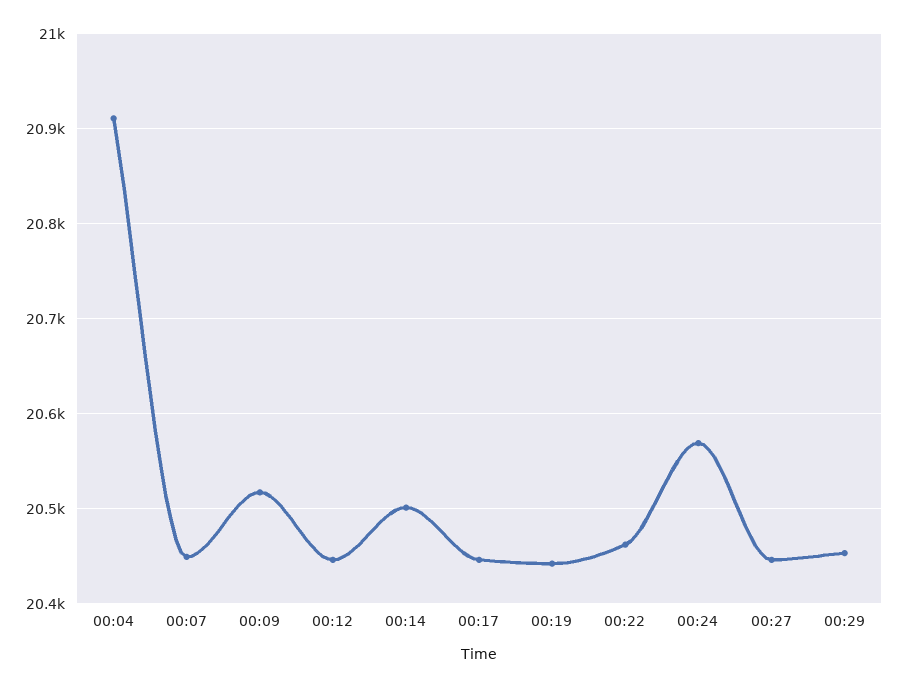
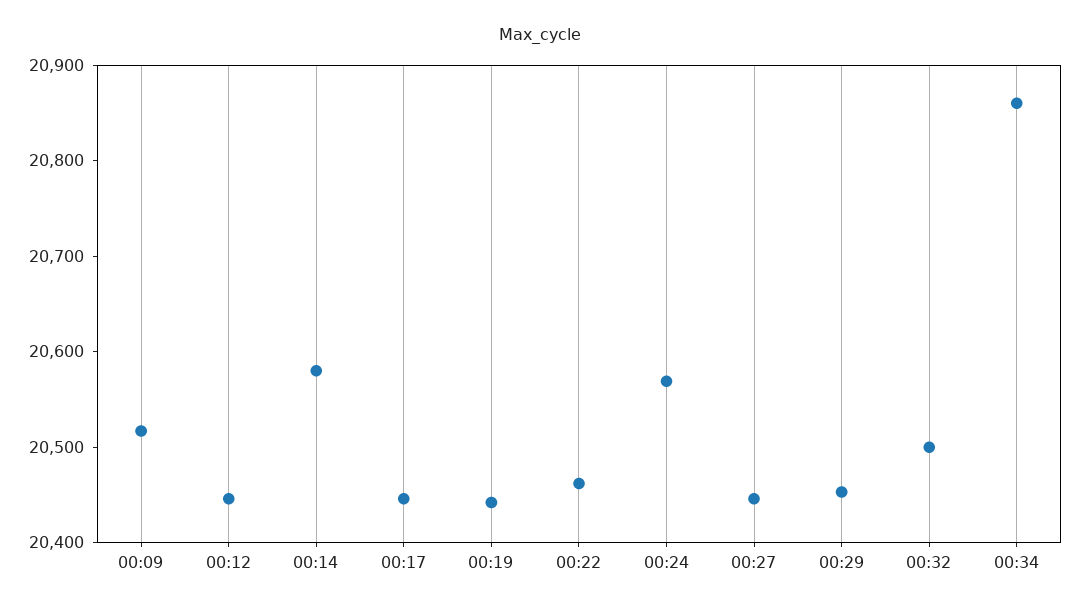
00:04: 20910 -> none
00:07: 20450 -> none
00:14: 20500 -> 20580
00:32: none -> 20500
00:34: none -> 20860

